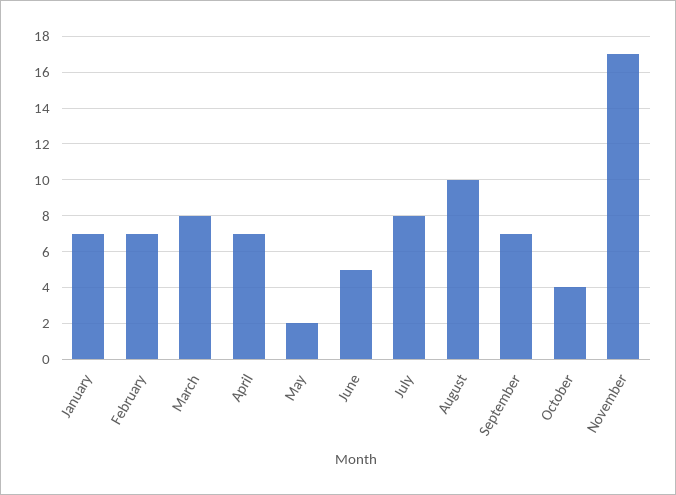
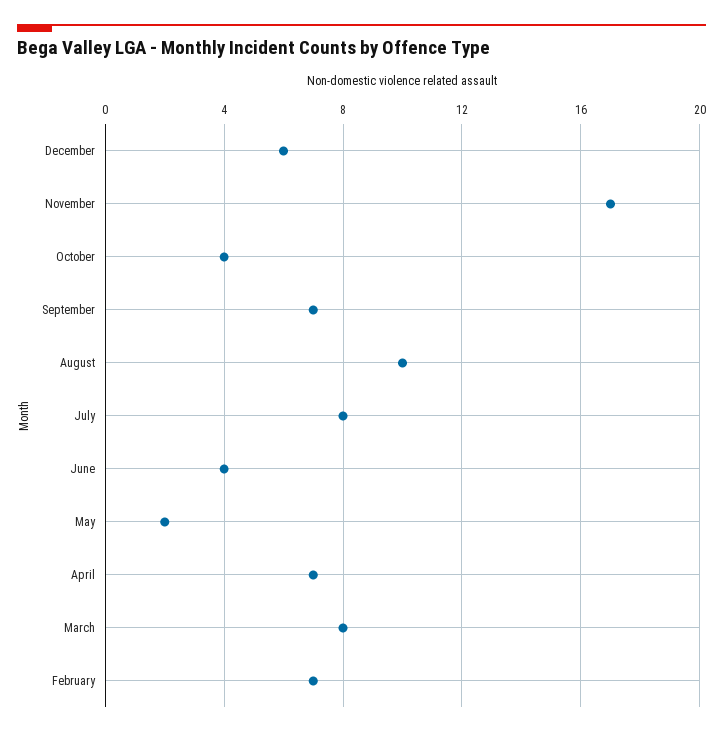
January: 7 -> none
June: 5 -> 4
December: none -> 6

